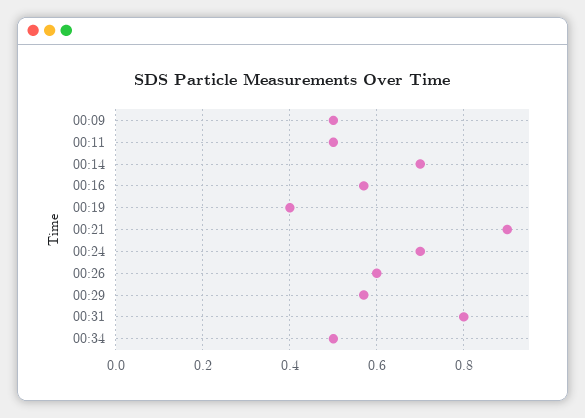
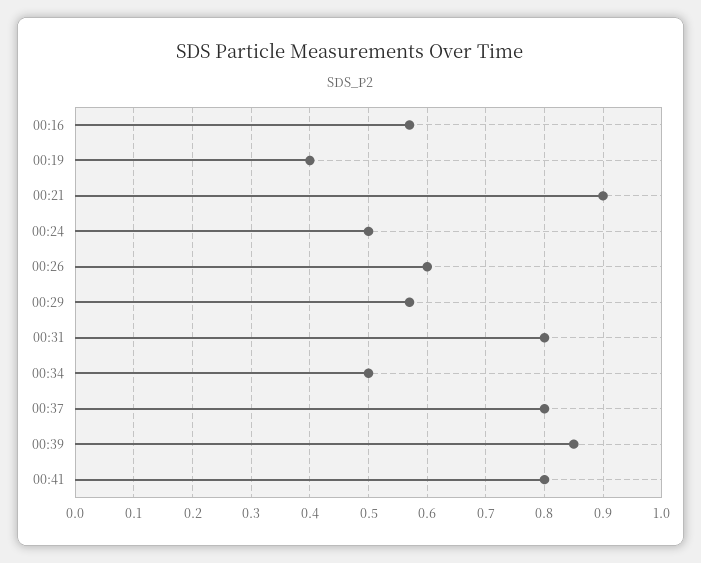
00:09: 0.5 -> none
00:11: 0.5 -> none
00:14: 0.7 -> none
00:24: 0.7 -> 0.5
00:37: none -> 0.8
00:39: none -> 0.85
00:41: none -> 0.8

